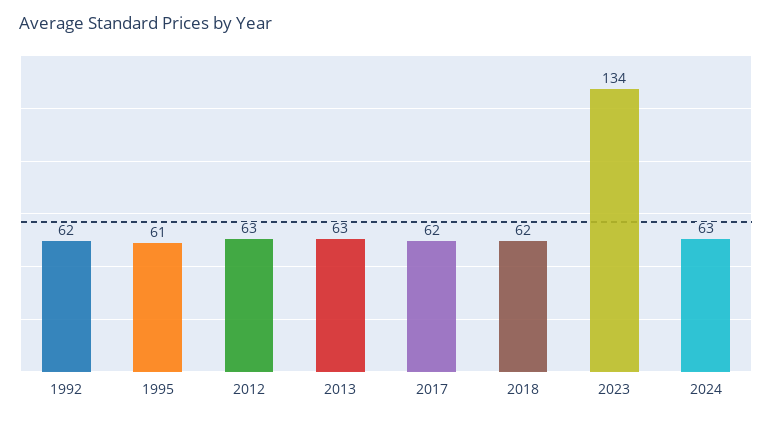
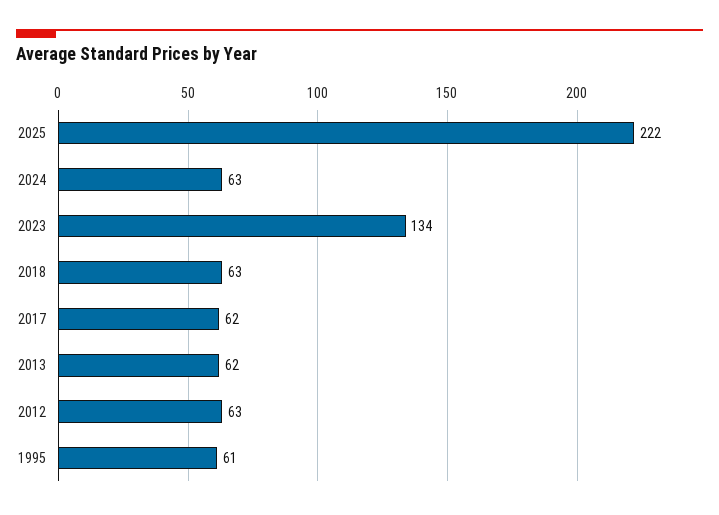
1992: 62 -> none
2013: 63 -> 62
2018: 62 -> 63
2025: none -> 222

